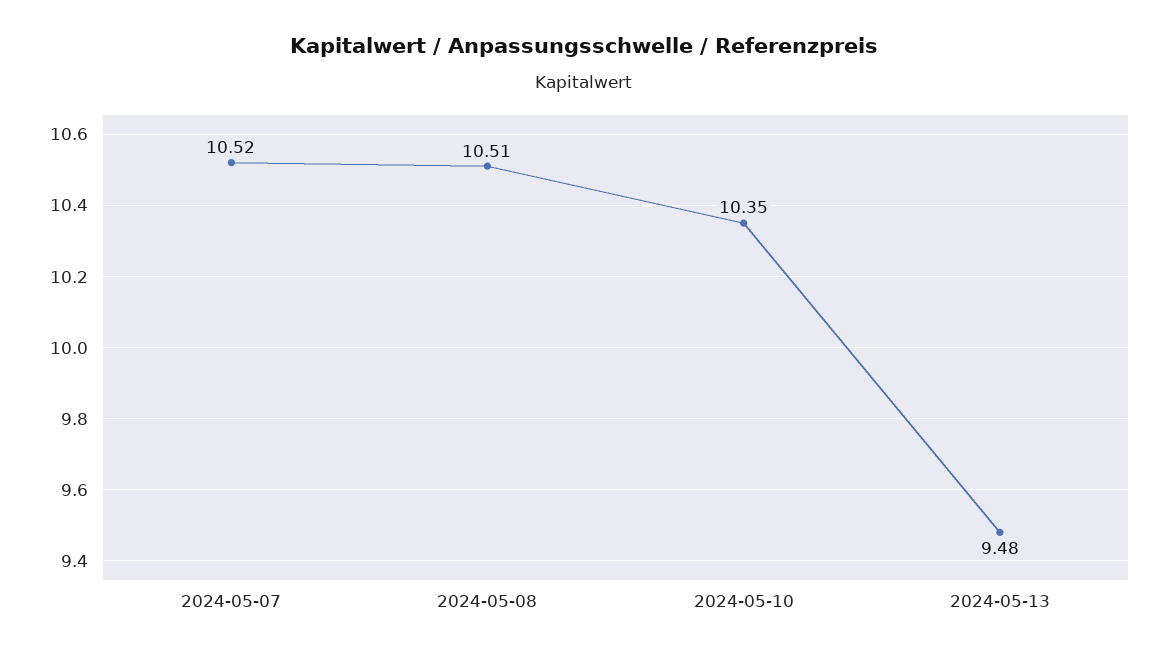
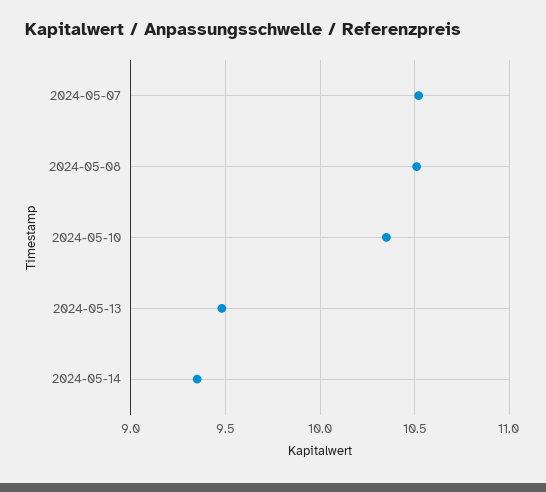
2024-05-14: none -> 9.35

